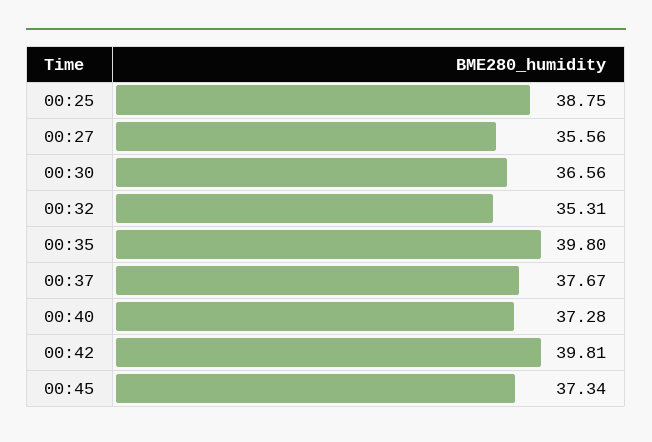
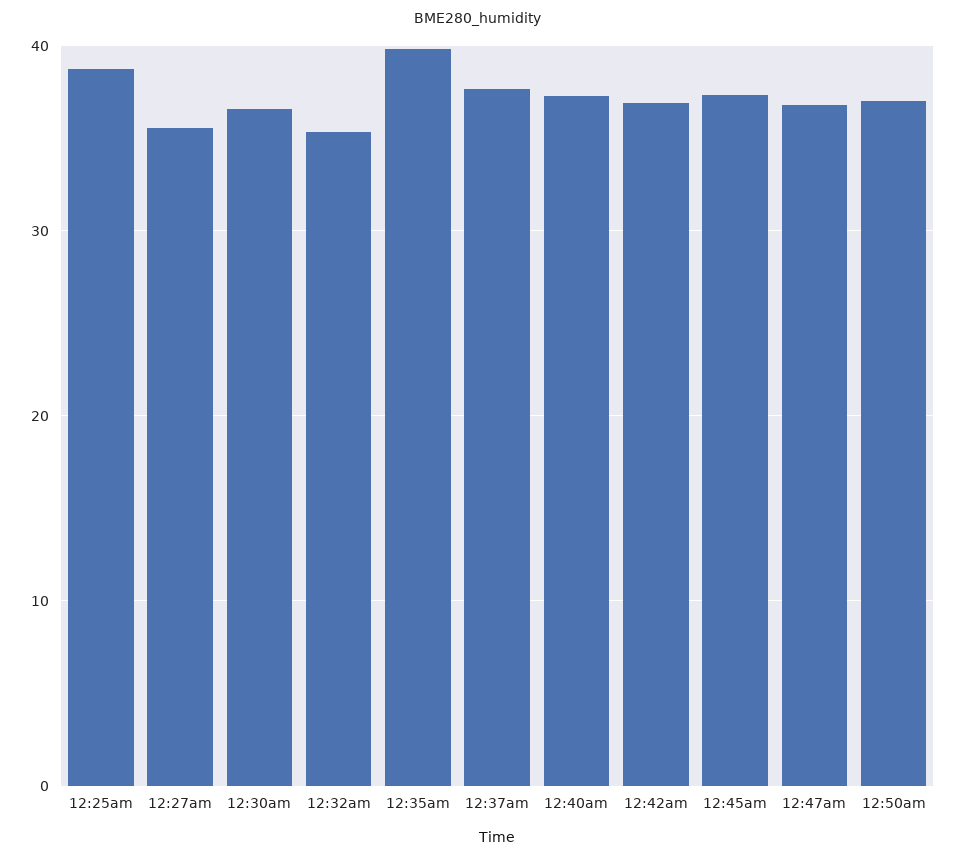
00:42: 39.81 -> 37
12:47am: none -> 37
12:50am: none -> 37

